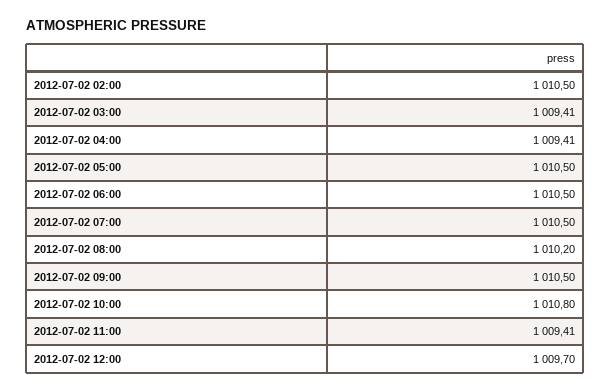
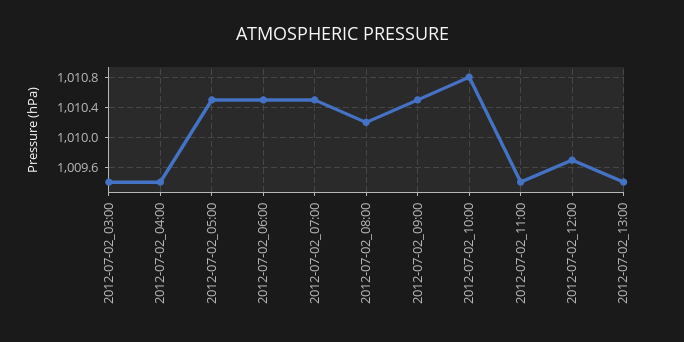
2012-07-02 02:00: 1010.5 -> none
2012-07-02_13:00: none -> 1009.4

